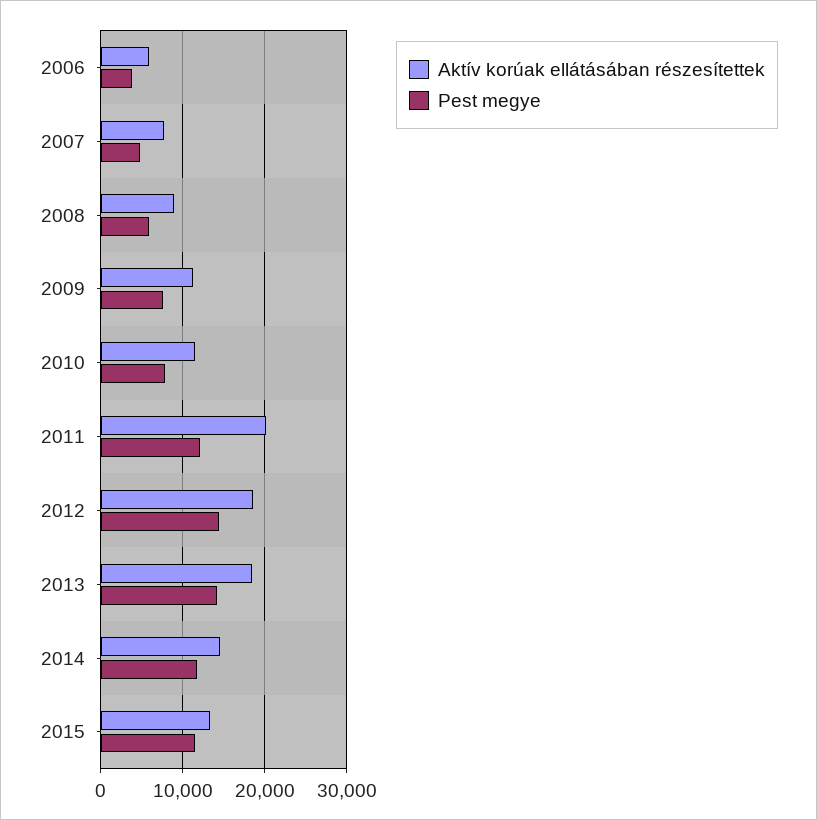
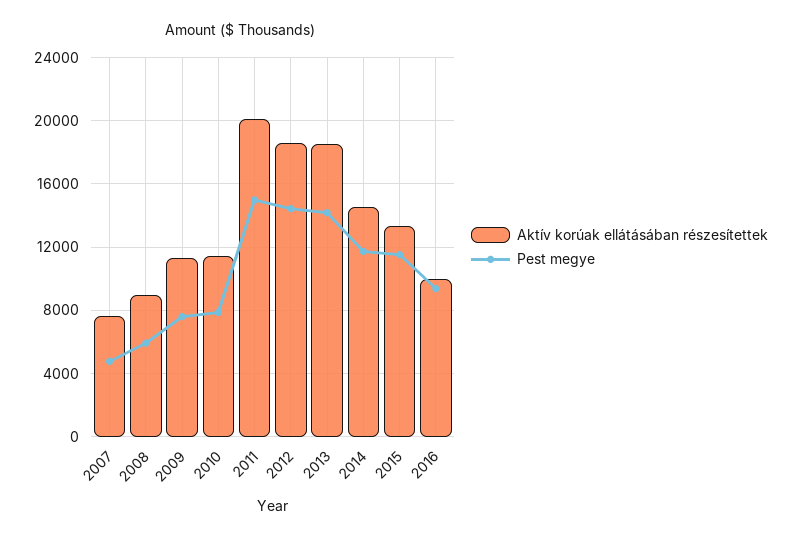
Aktív korúak ellátásában részesítettek, 2006: 6000 -> none
Pest megye, 2006: 4000 -> none
Pest megye, 2011: 12000 -> 15000
Aktív korúak ellátásában részesítettek, 2016: none -> 10000
Pest megye, 2016: none -> 9500

